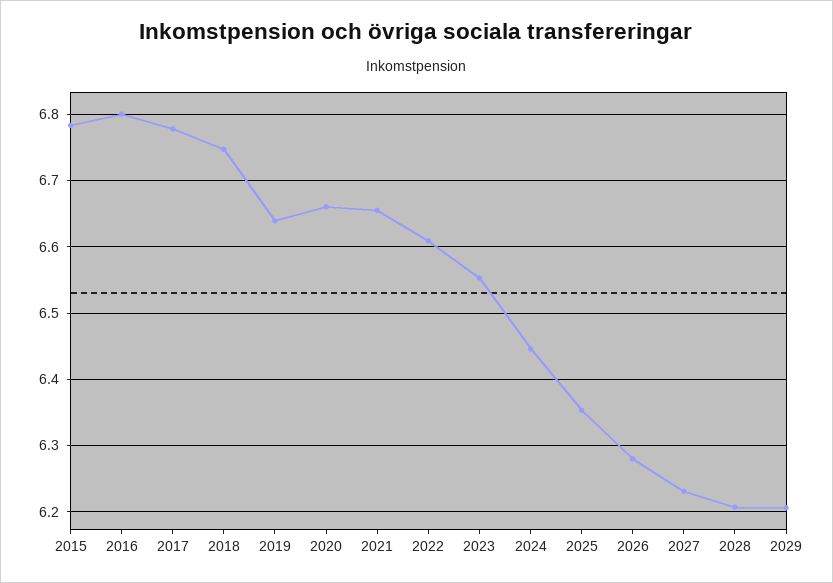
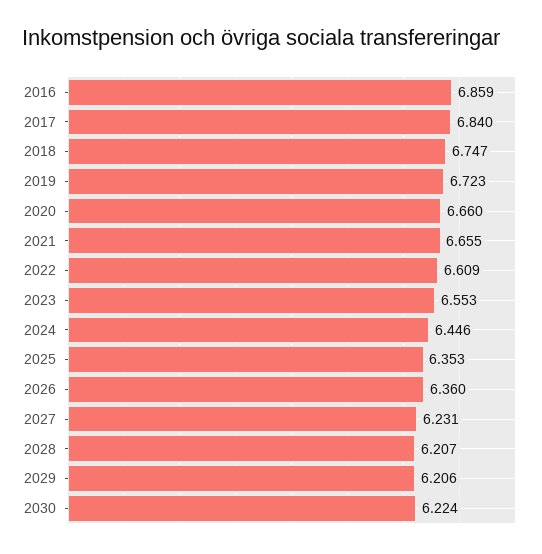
2015: 6.78 -> none
2016: 6.8 -> 6.859
2017: 6.78 -> 6.84
2019: 6.64 -> 6.723
2026: 6.28 -> 6.36
2030: none -> 6.224

